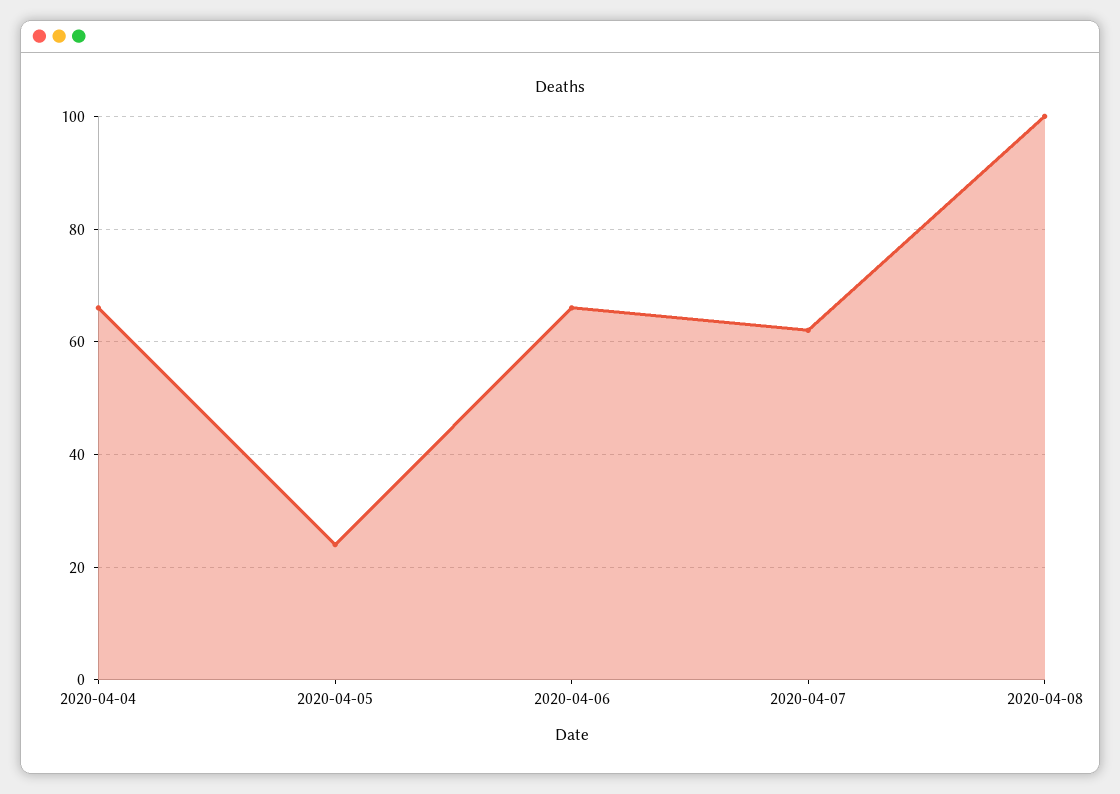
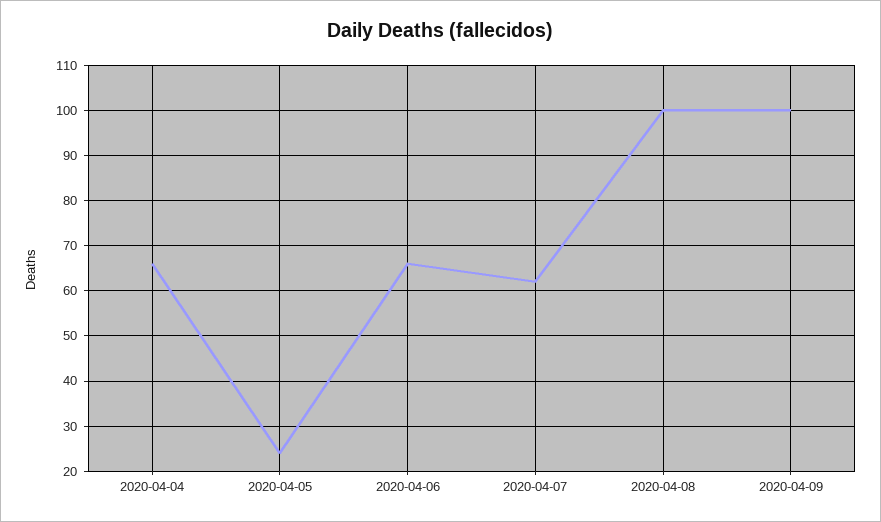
2020-04-09: none -> 100

